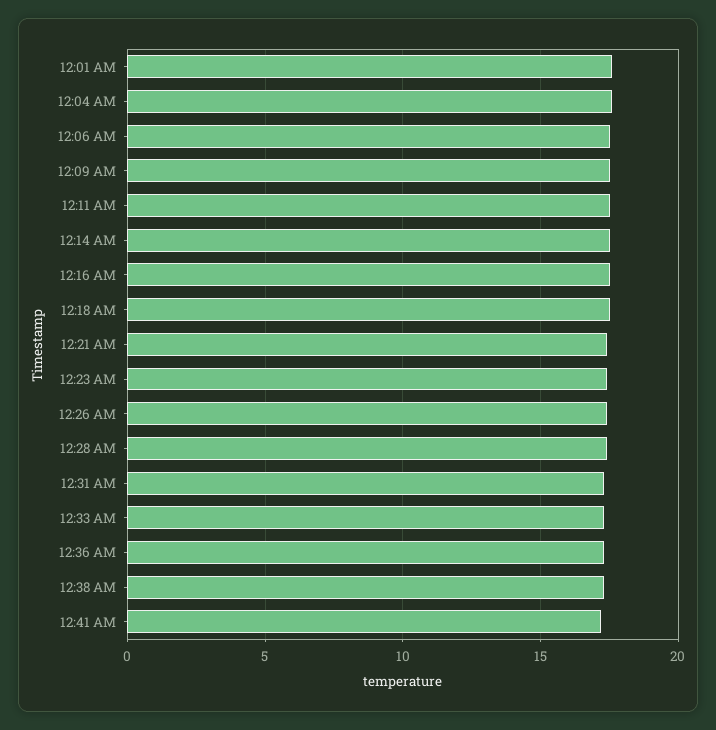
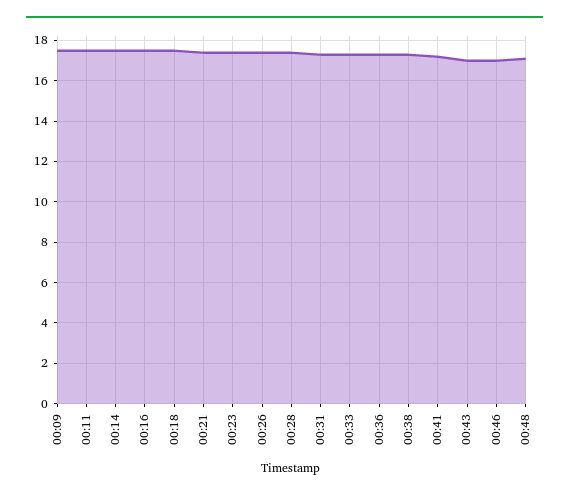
12:01 AM: 17.5 -> none
12:04 AM: 17.5 -> none
12:06 AM: 17.5 -> none
00:43: none -> 17
00:46: none -> 17
00:48: none -> 17

